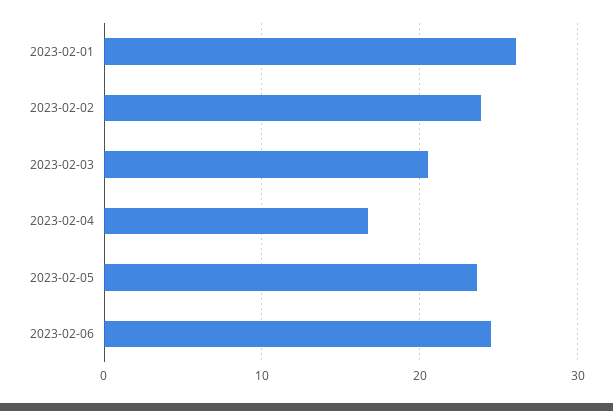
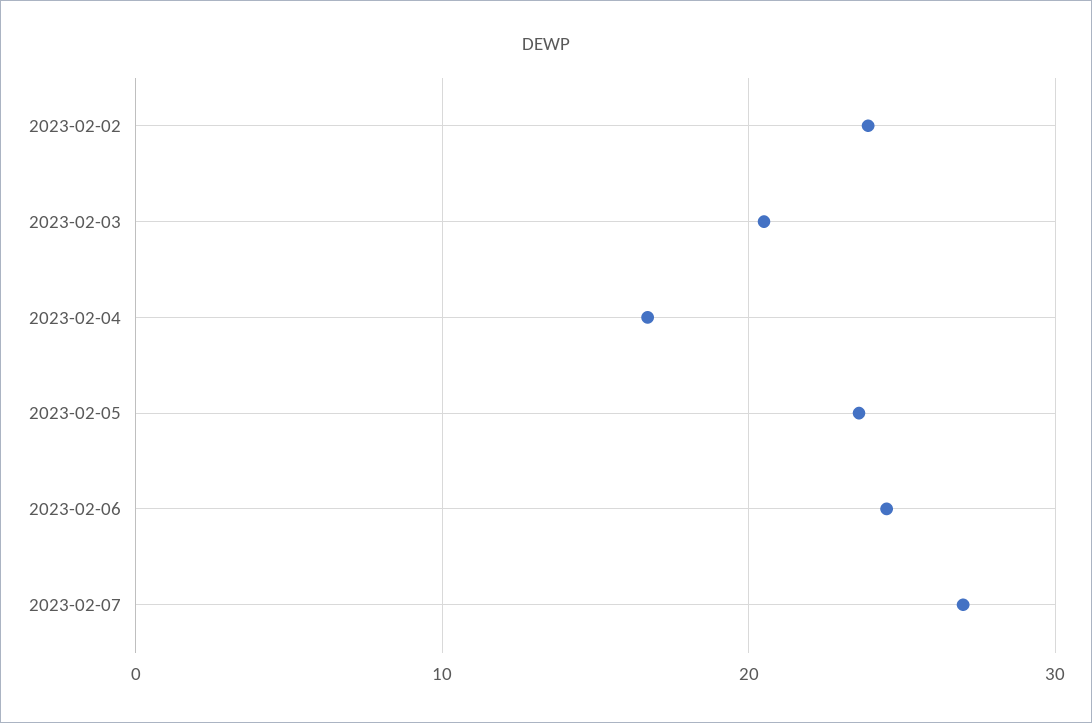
2023-02-01: 26 -> none
2023-02-07: none -> 27

